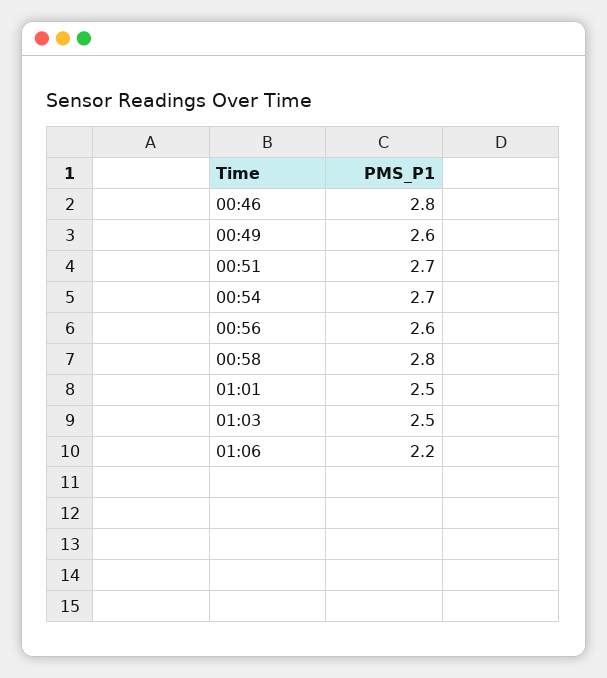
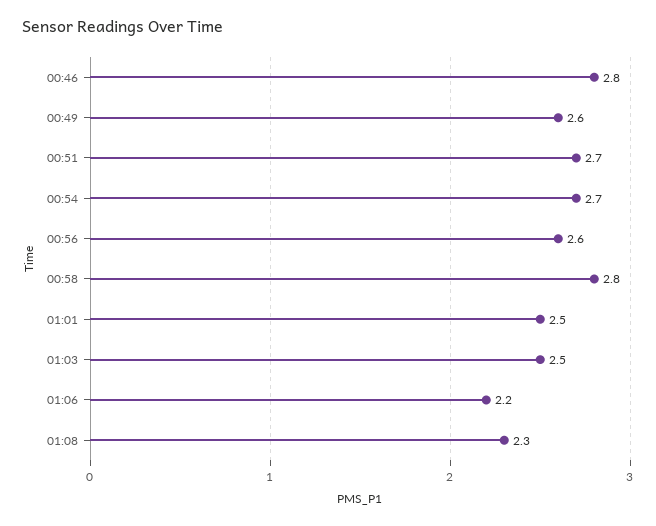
01:08: none -> 2.3

